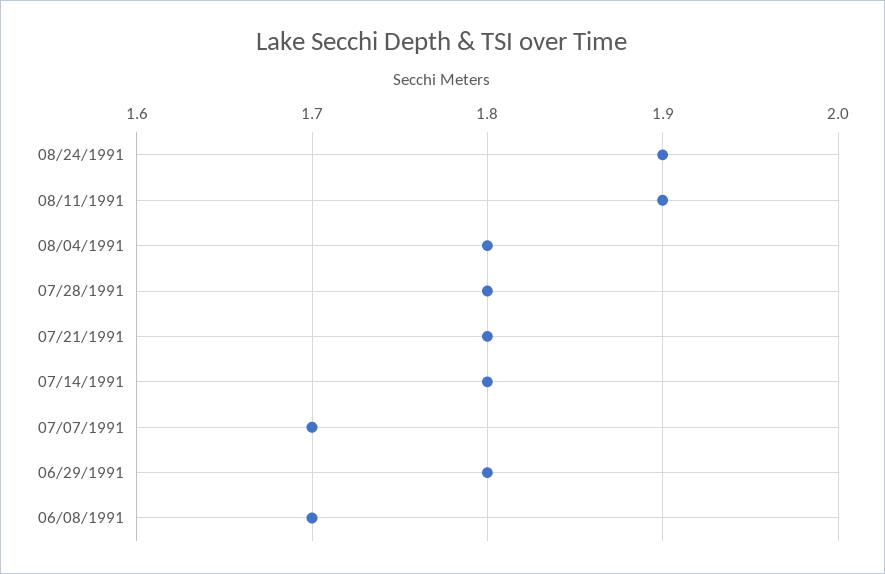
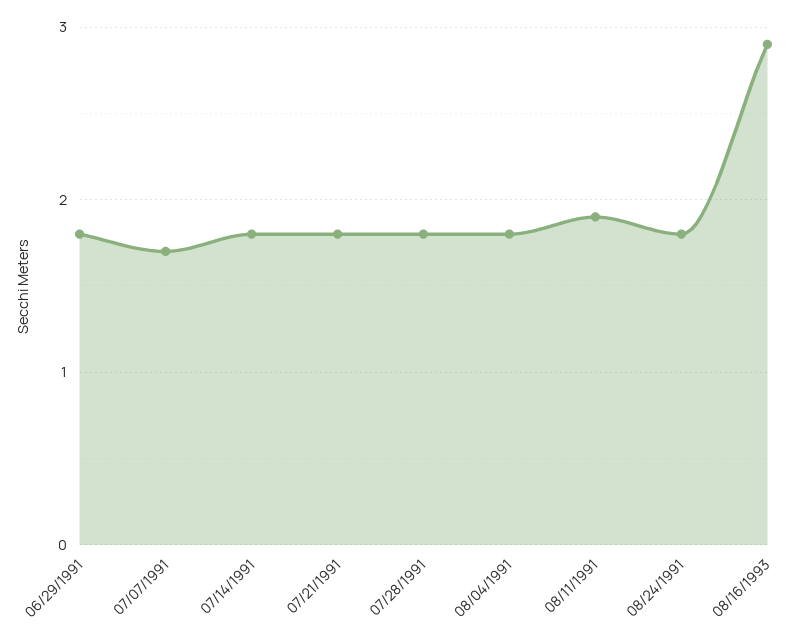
08/24/1991: 1.9 -> 1.8
06/08/1991: 1.7 -> none
08/16/1993: none -> 2.9

